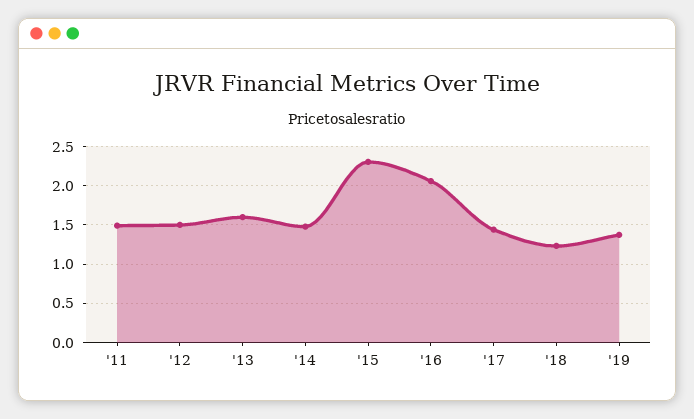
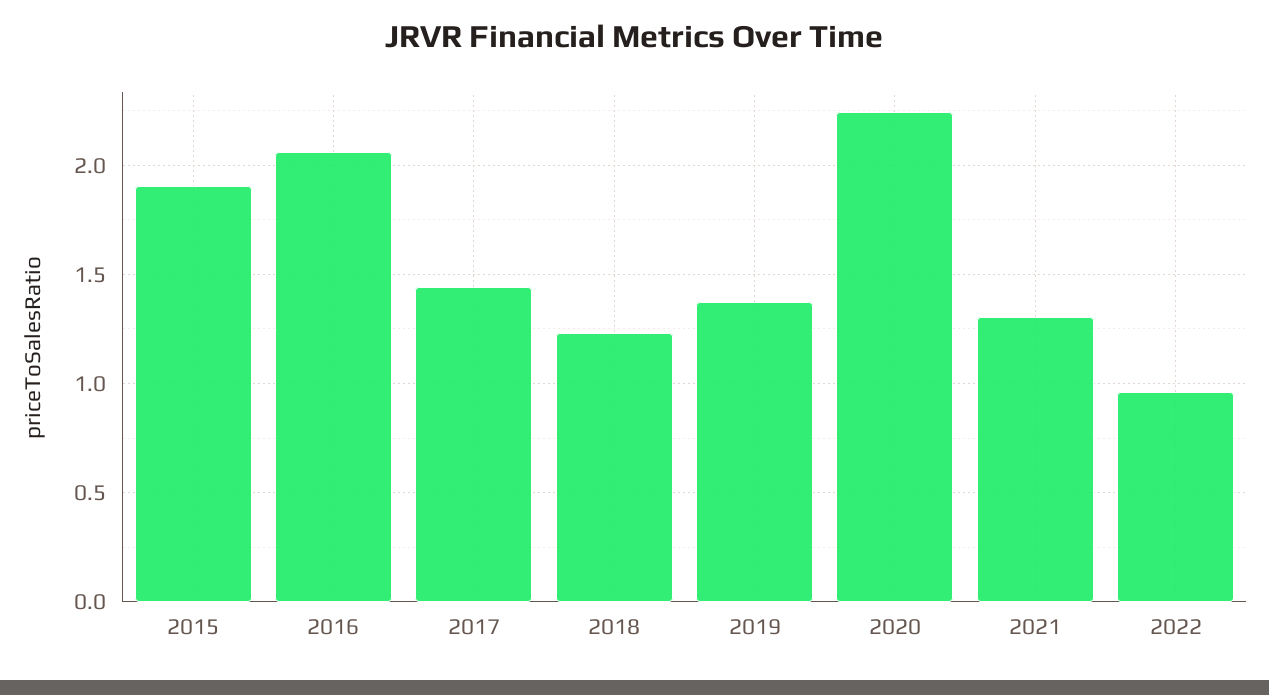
'11: 1.5 -> none
'12: 1.5 -> none
'13: 1.6 -> none
'14: 1.5 -> none
'15: 2.3 -> 1.9
2020: none -> 2.25
2021: none -> 1.3
2022: none -> 0.95

